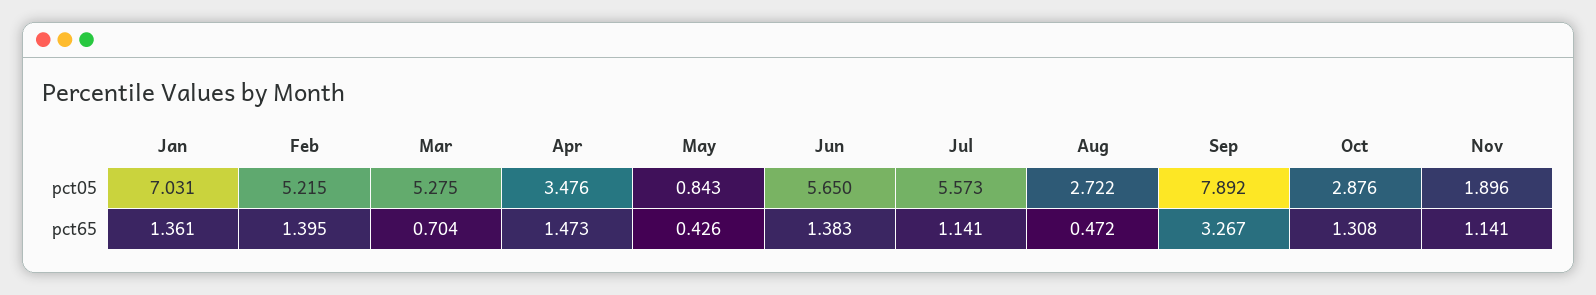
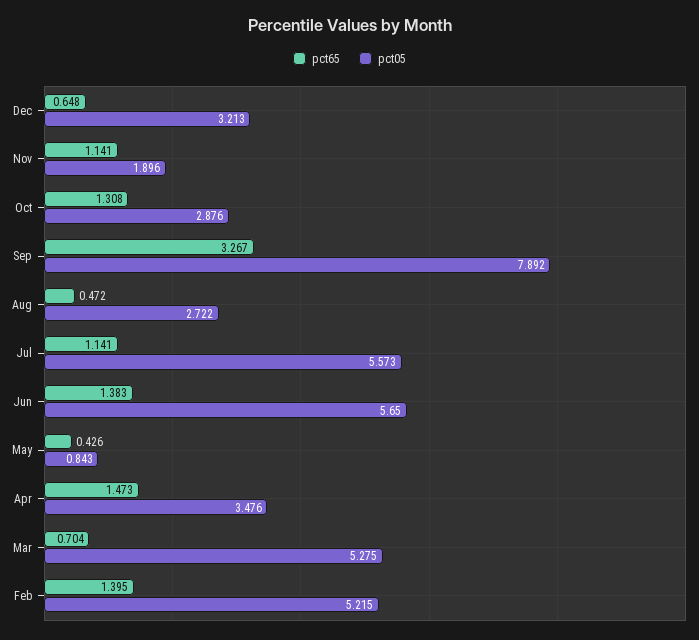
pct05, Jan: 7.031 -> none
pct65, Jan: 1.361 -> none
pct65, Dec: none -> 0.648
pct05, Dec: none -> 3.213

